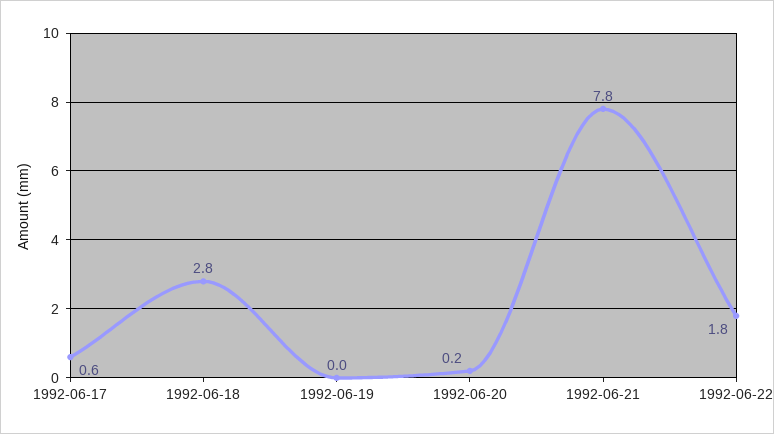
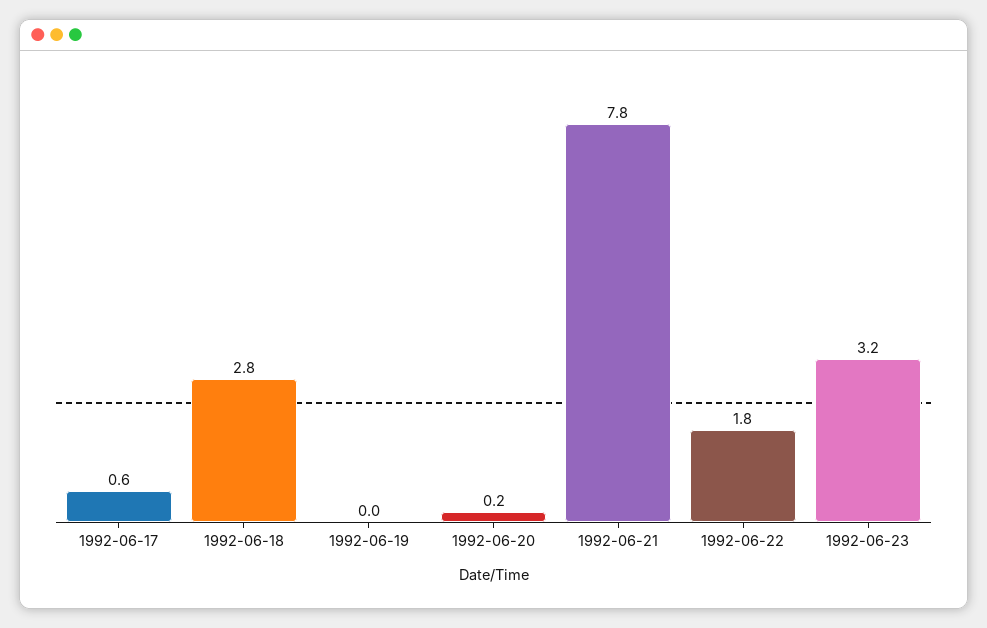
1992-06-23: none -> 3.2

